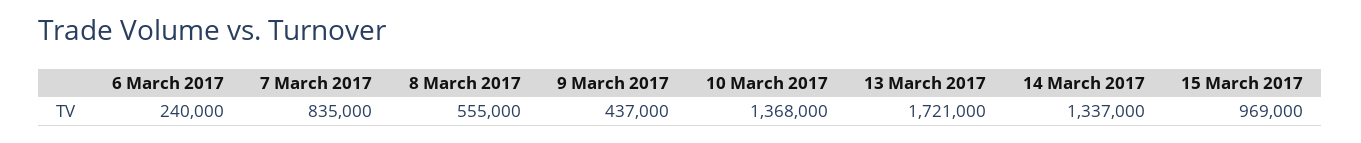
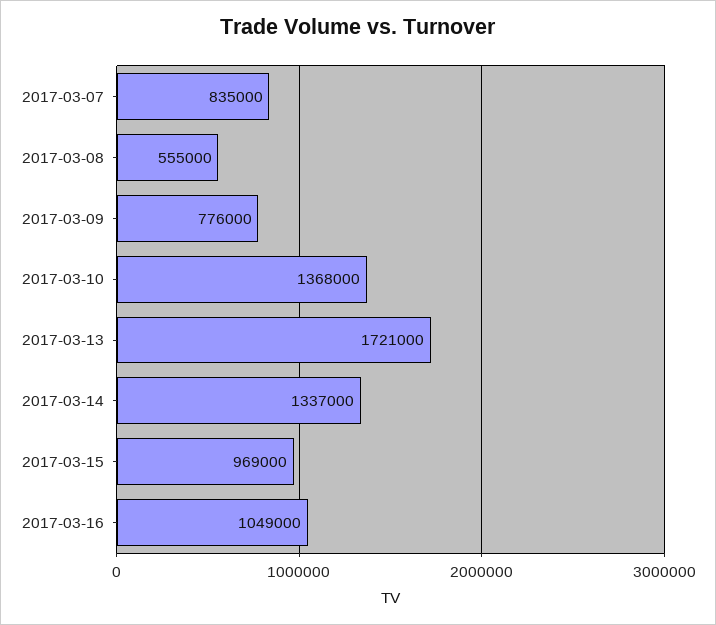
6 March 2017: 240000 -> none
9 March 2017: 437000 -> 776000
2017-03-16: none -> 1049000

